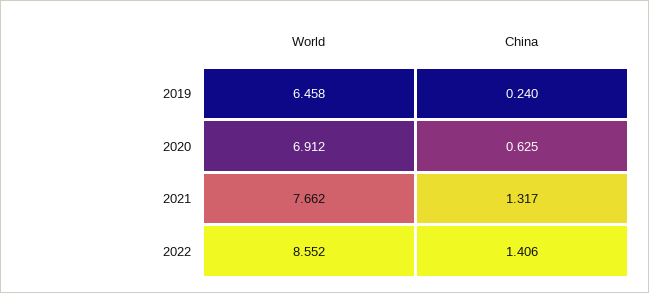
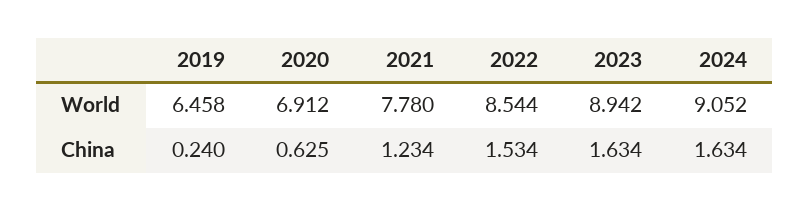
World, 2021: 7.662 -> 7.78
China, 2021: 1.317 -> 1.234
World, 2022: 8.552 -> 8.544
China, 2022: 1.406 -> 1.534
World, 2023: none -> 8.942
World, 2024: none -> 9.052
China, 2023: none -> 1.634
China, 2024: none -> 1.634

